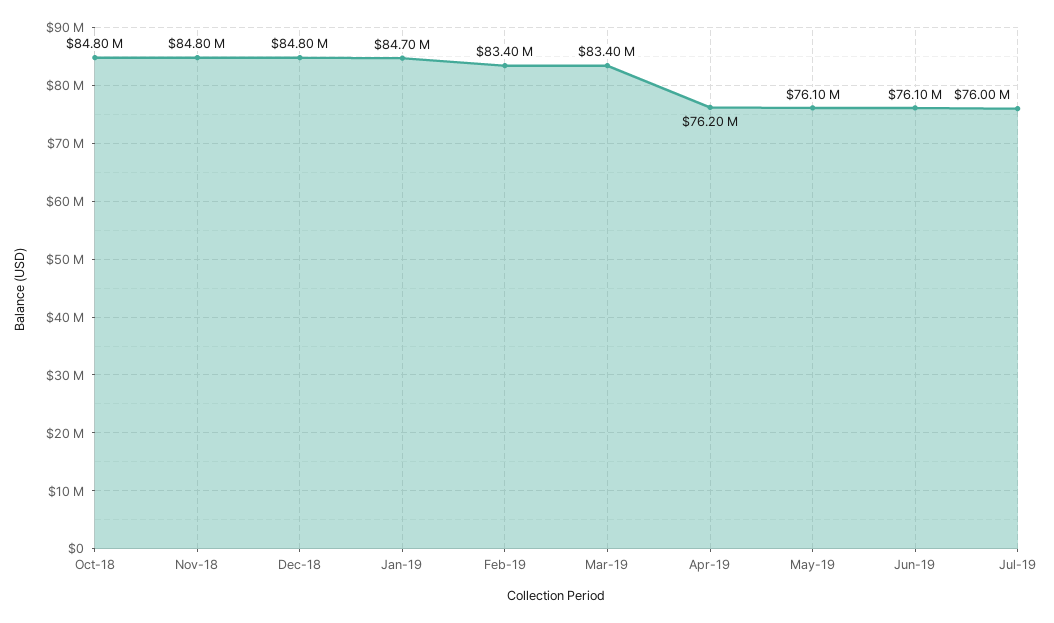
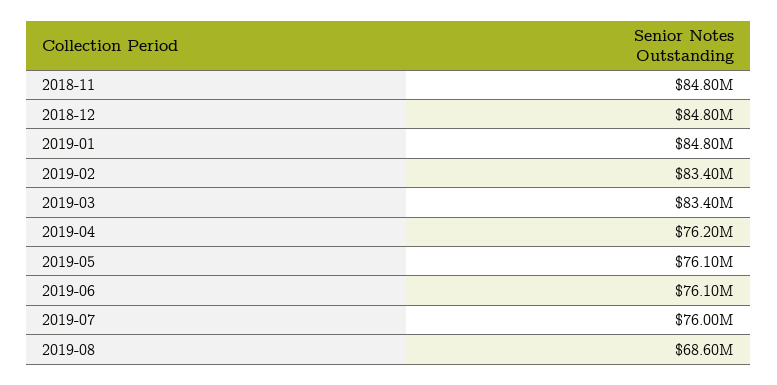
Oct-18: 84800000 -> none
Jan-19: 84700000 -> 84800000
2019-08: none -> 68600000

